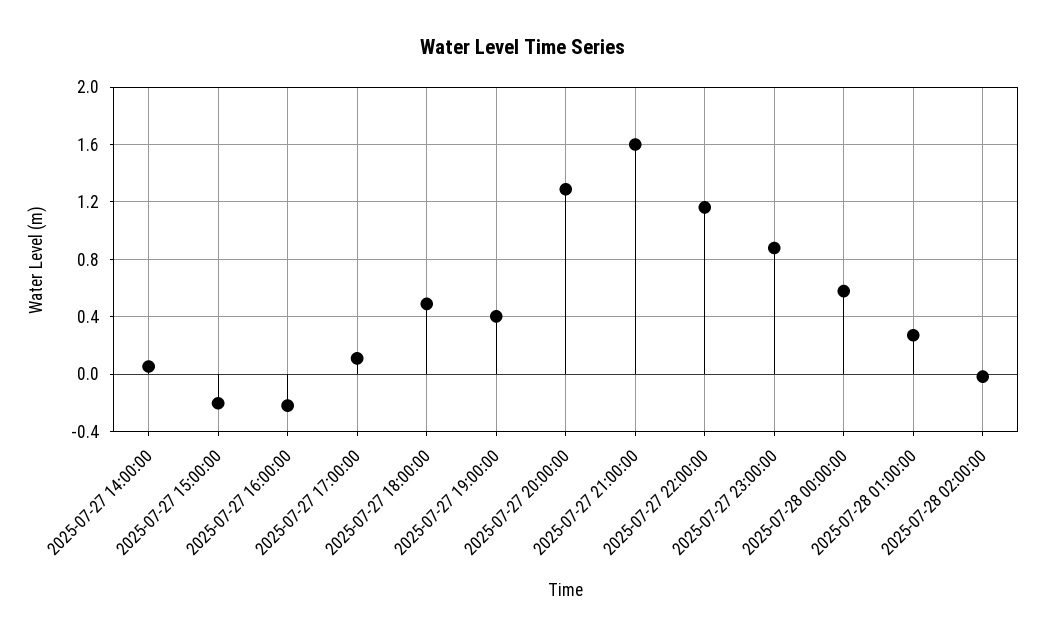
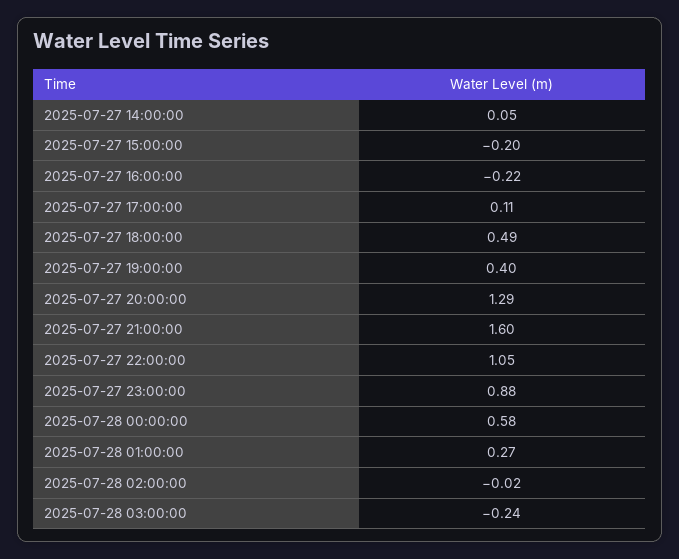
2025-07-27 22:00:00: 1.15 -> 1.05
2025-07-28 03:00:00: none -> -0.24

